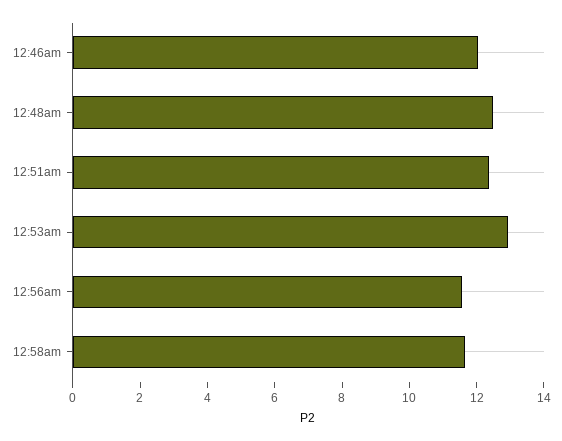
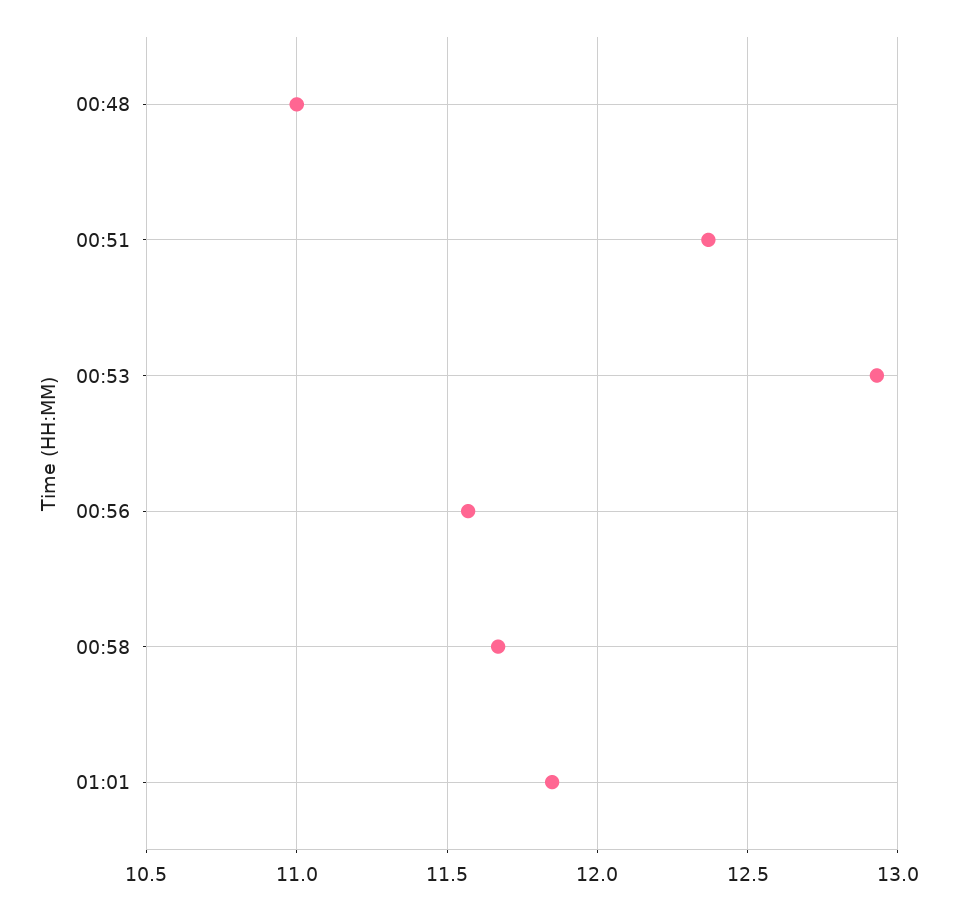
12:46am: 12 -> none
12:48am: 12.5 -> 11
01:01: none -> 11.85

